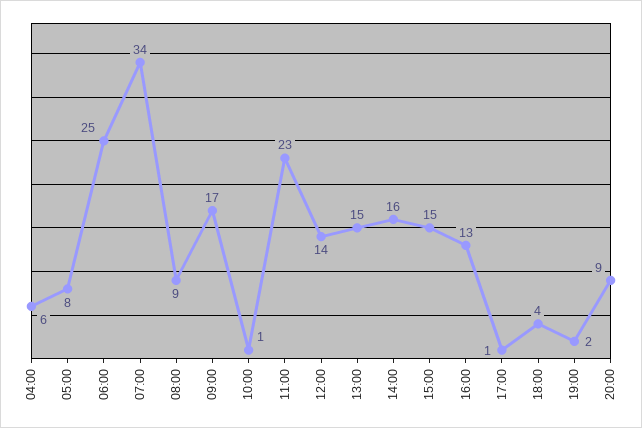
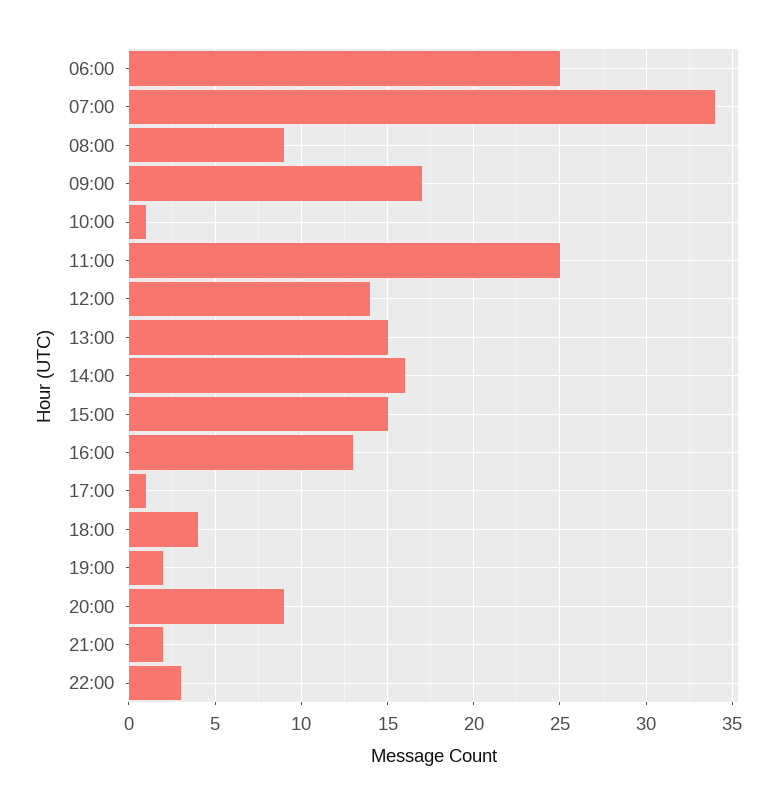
04:00: 6 -> none
05:00: 8 -> none
11:00: 23 -> 25
21:00: none -> 2
22:00: none -> 3

